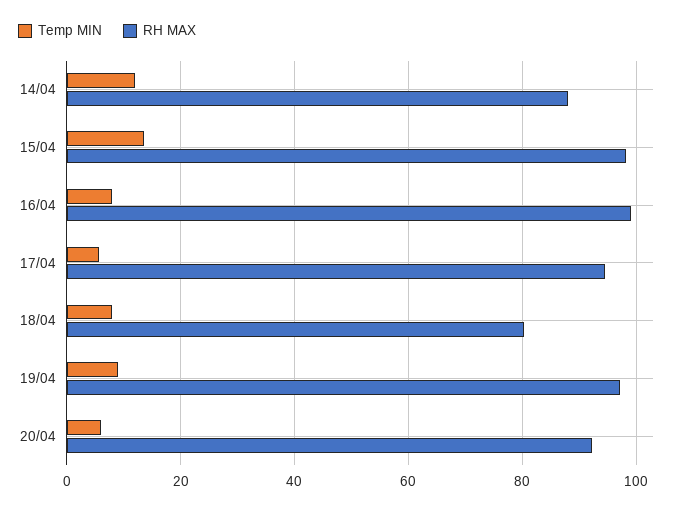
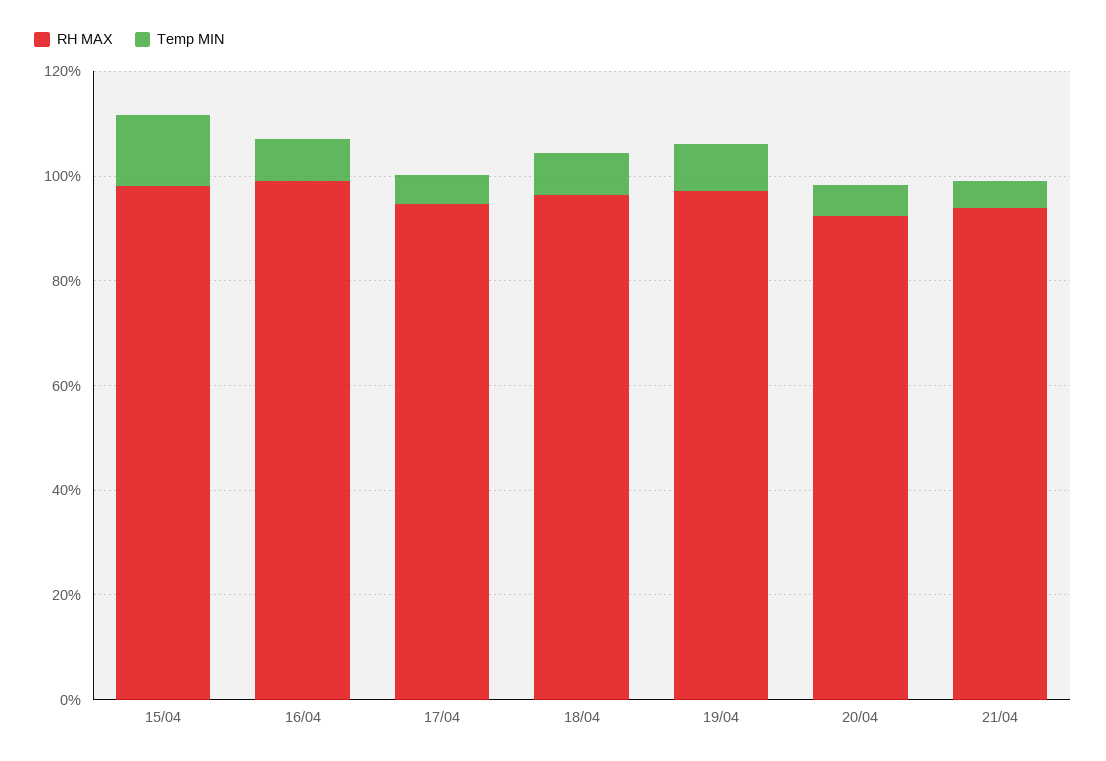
Temp MIN, 14/04: 12 -> none
RH MAX, 14/04: 88 -> none
RH MAX, 18/04: 80 -> 95
RH MAX, 21/04: none -> 95
Temp MIN, 21/04: none -> 5

